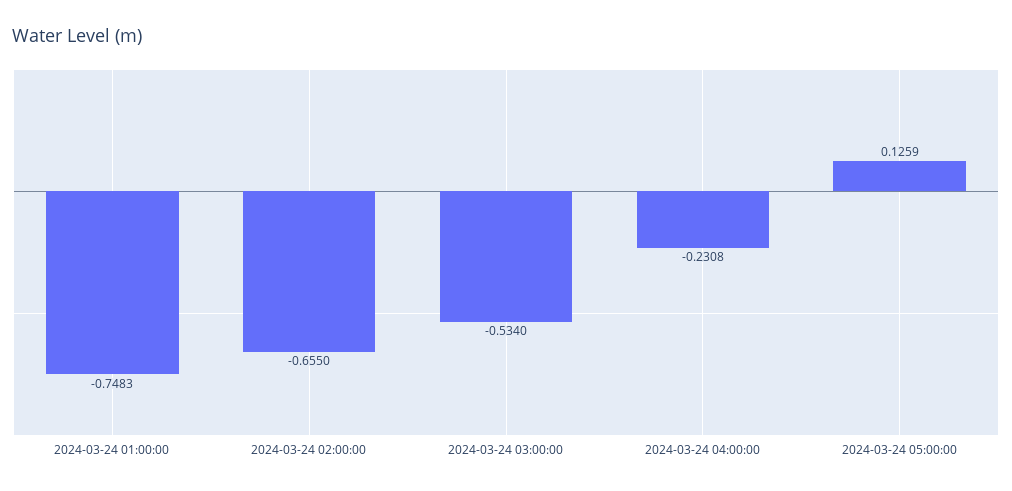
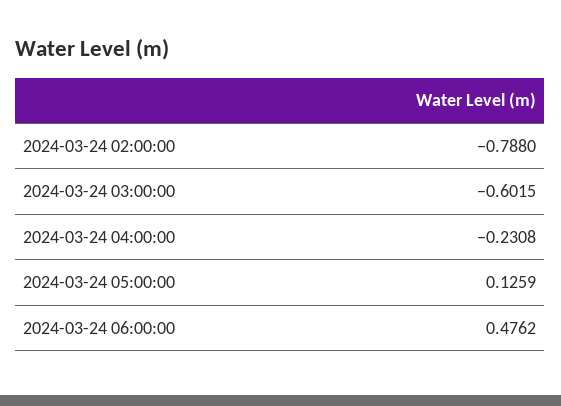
2024-03-24 01:00:00: -0.7483 -> none
2024-03-24 02:00:00: -0.655 -> -0.788
2024-03-24 03:00:00: -0.534 -> -0.6015
2024-03-24 06:00:00: none -> 0.4762

